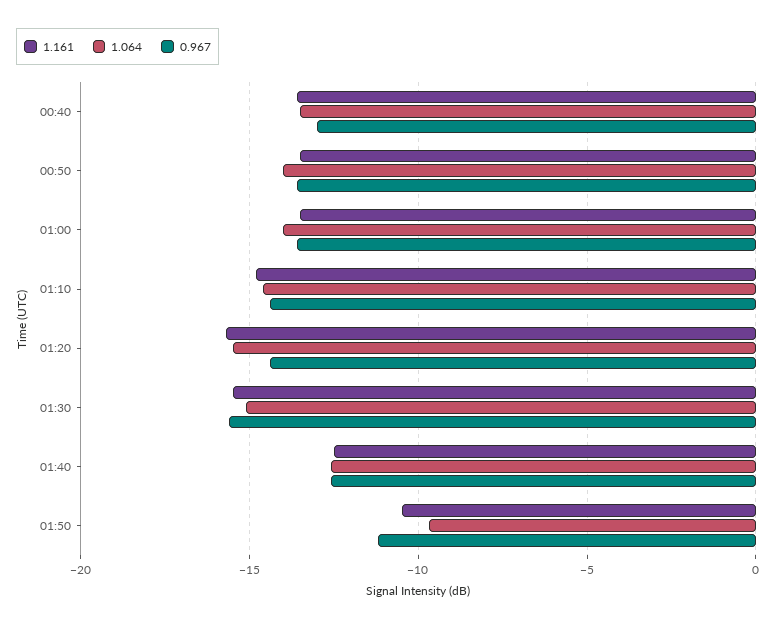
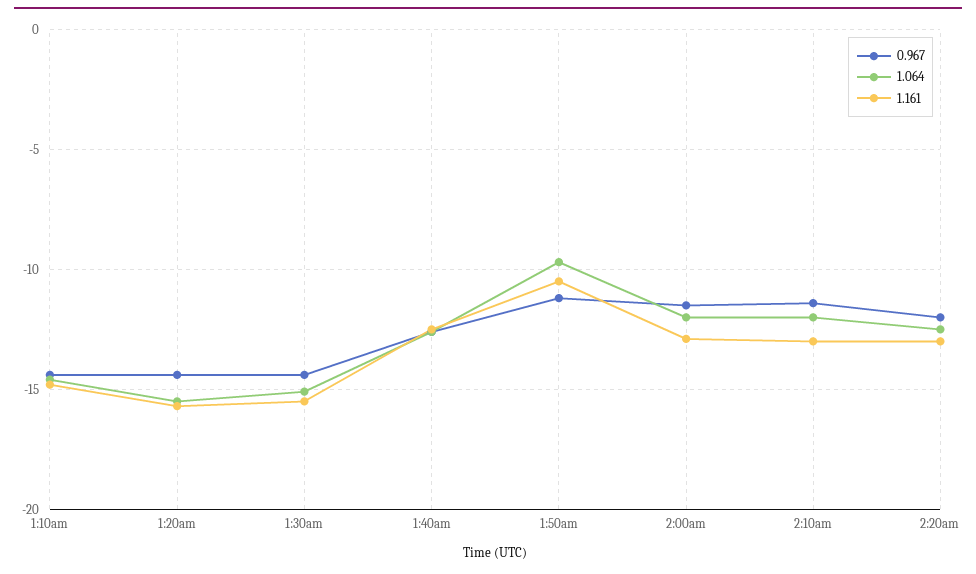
1.161, 00:40: -13.5 -> none
1.064, 00:40: -13.5 -> none
0.967, 00:40: -13 -> none
1.161, 00:50: -13.5 -> none
1.064, 00:50: -14 -> none
0.967, 00:50: -13.5 -> none
1.161, 01:00: -13.5 -> none
1.064, 01:00: -14 -> none
0.967, 01:00: -13.5 -> none
0.967, 01:30: -15.5 -> -14.5
0.967, 2:00am: none -> -11.5
1.064, 2:00am: none -> -12
1.161, 2:00am: none -> -13
0.967, 2:10am: none -> -11.5
1.064, 2:10am: none -> -12
1.161, 2:10am: none -> -13
0.967, 2:20am: none -> -12
1.064, 2:20am: none -> -12.5
1.161, 2:20am: none -> -13

